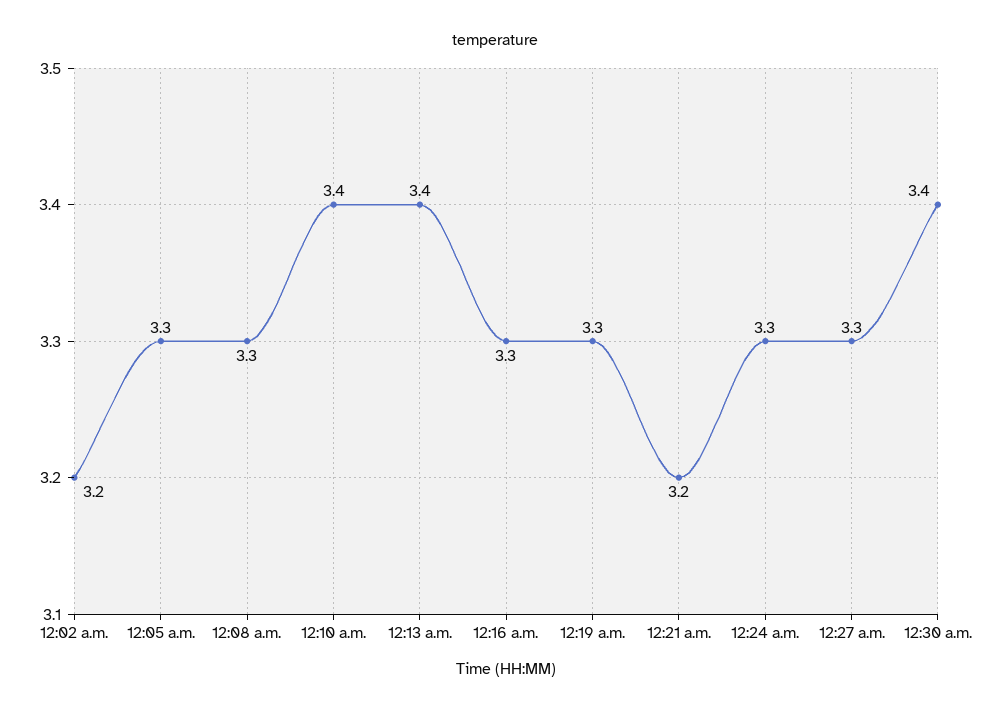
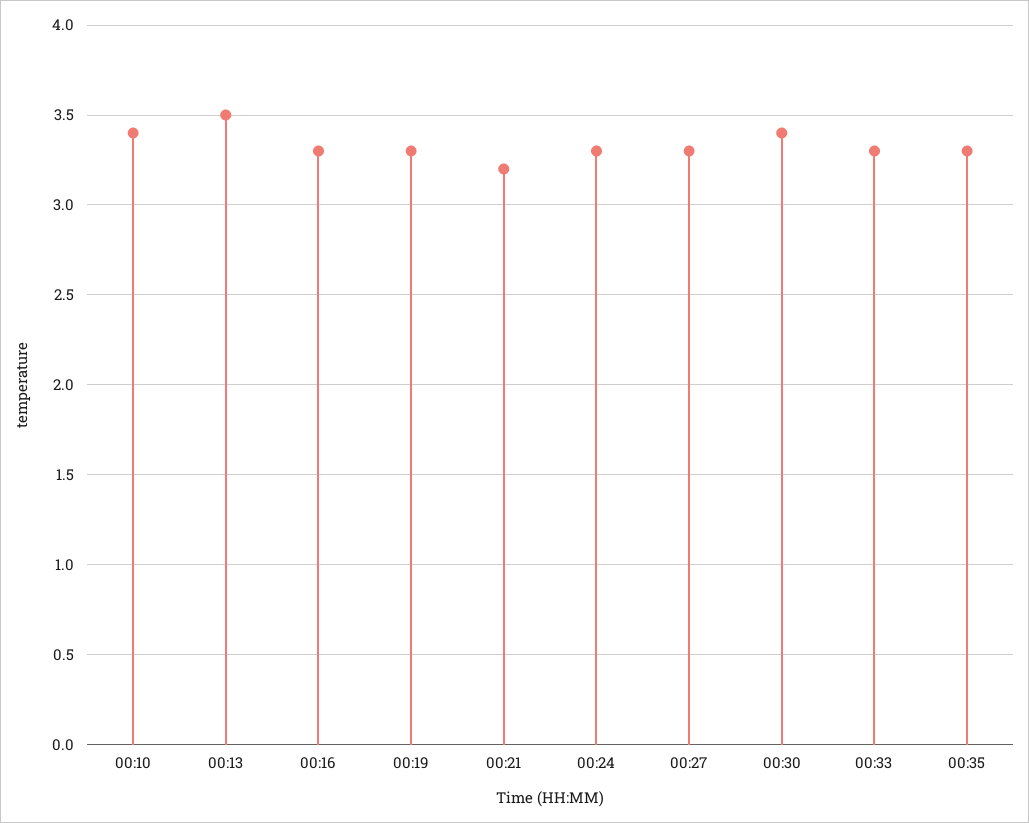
12:02 a.m.: 3.2 -> none
12:05 a.m.: 3.3 -> none
12:08 a.m.: 3.3 -> none
12:13 a.m.: 3.4 -> 3.5
00:33: none -> 3.3
00:35: none -> 3.3

